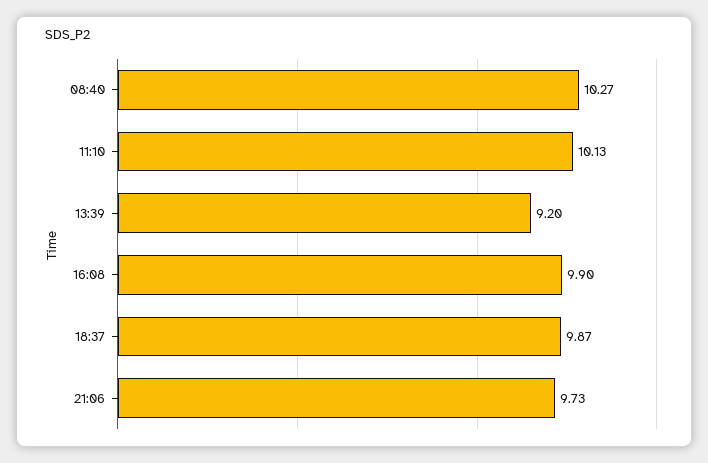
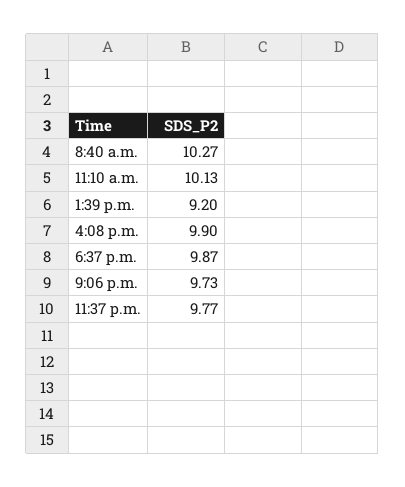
11:37 p.m.: none -> 9.77

